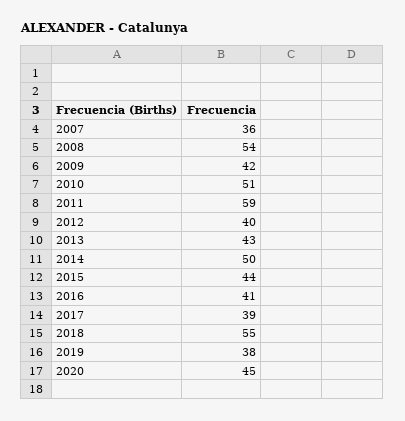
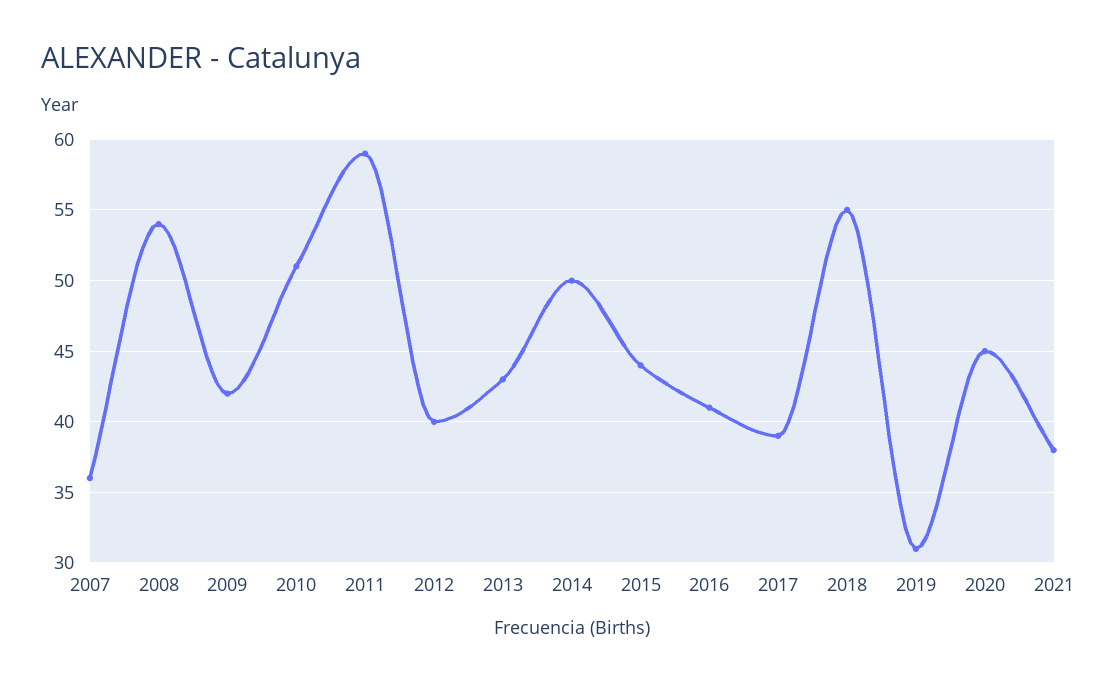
2019: 38 -> 31
2021: none -> 38

